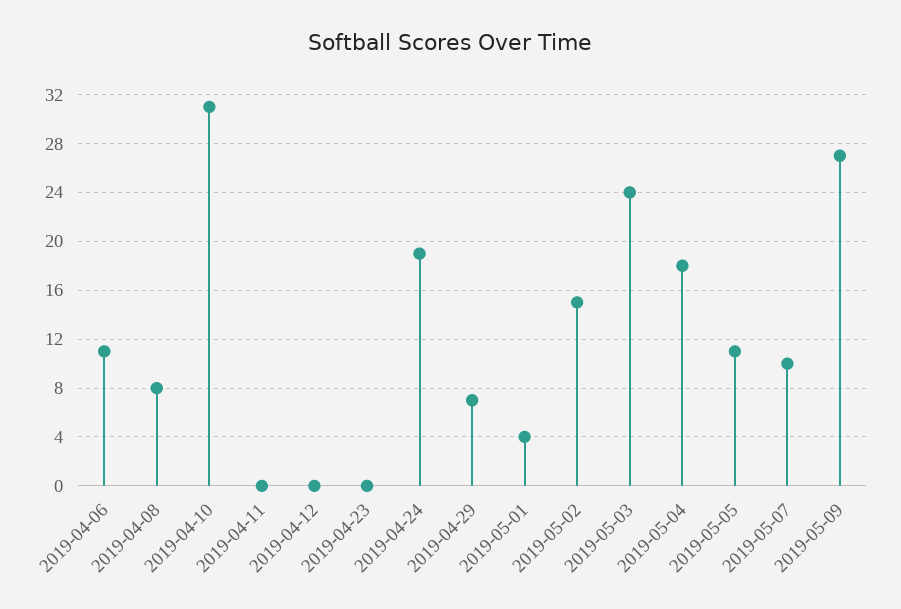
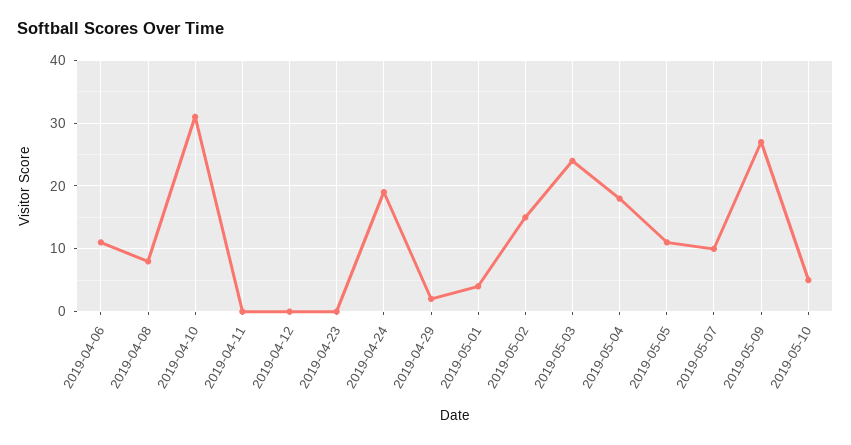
2019-04-29: 7 -> 2
2019-05-10: none -> 5

